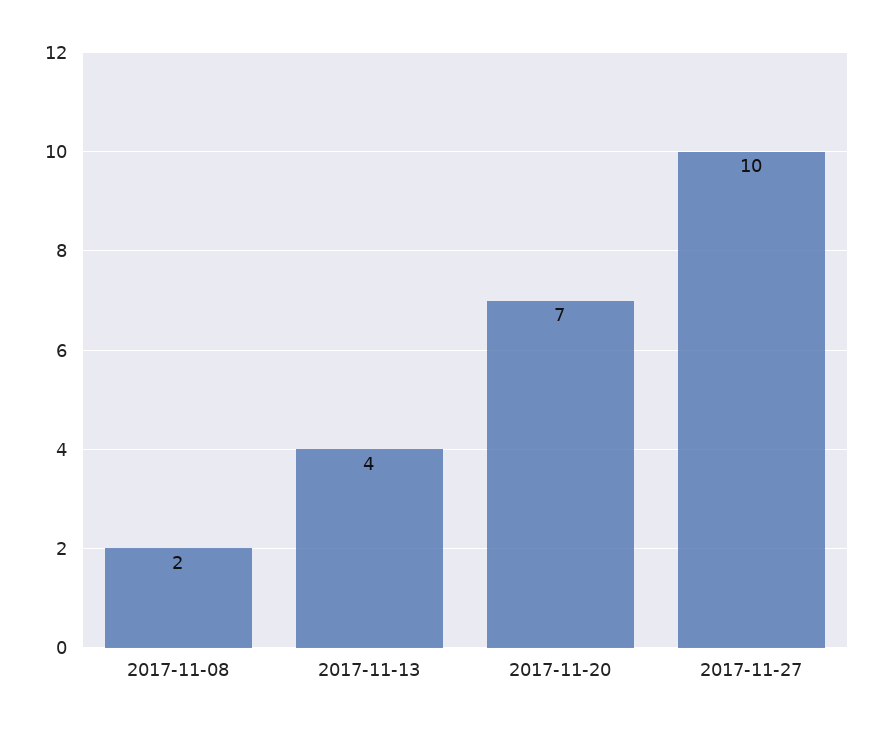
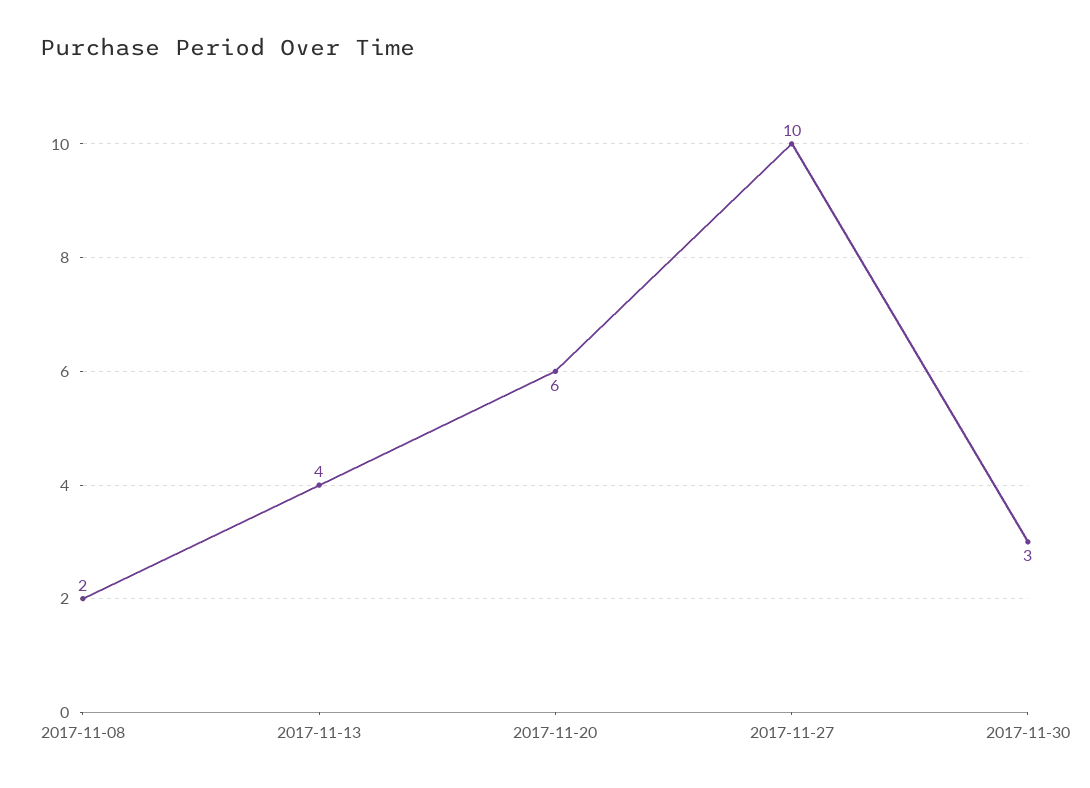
2017-11-20: 7 -> 6
2017-11-30: none -> 3

